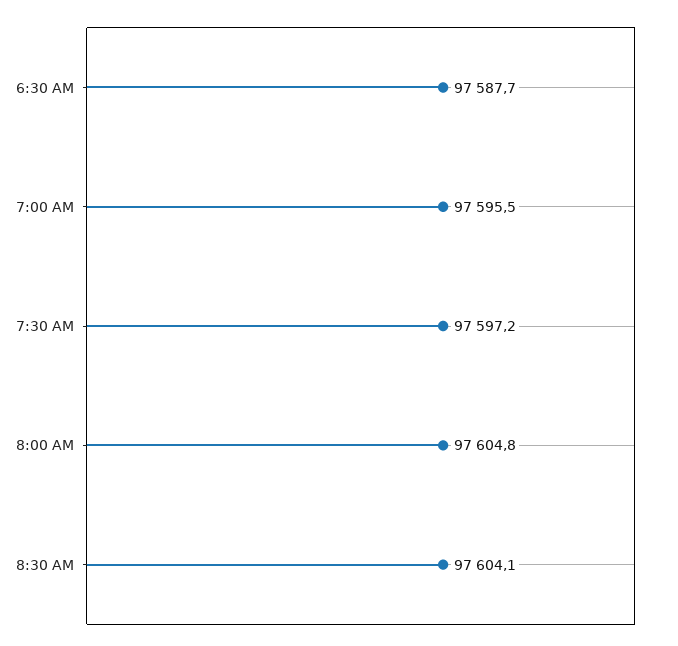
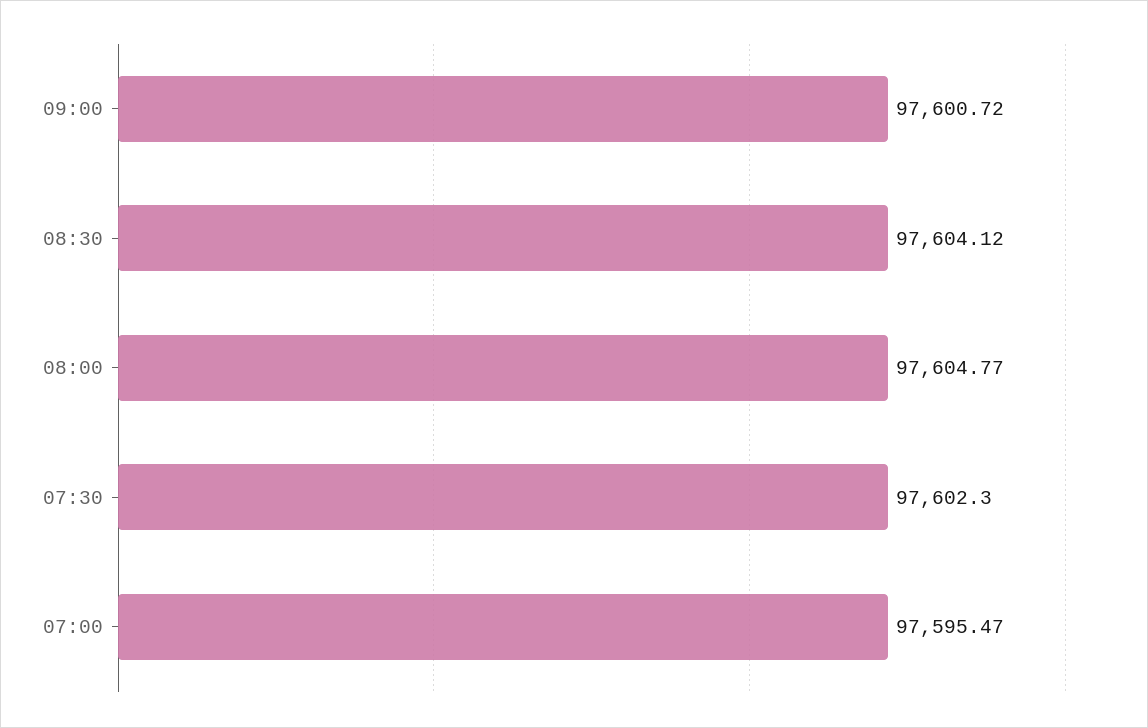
6:30 AM: 97587.7 -> none
7:30 AM: 97597.2 -> 97602.3
09:00: none -> 97600.72

